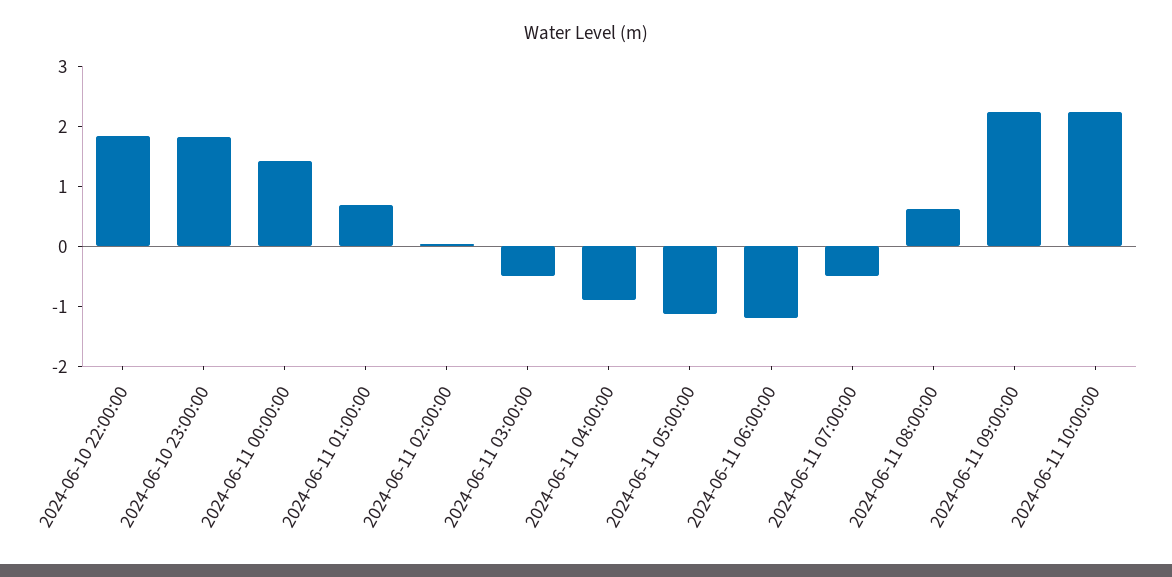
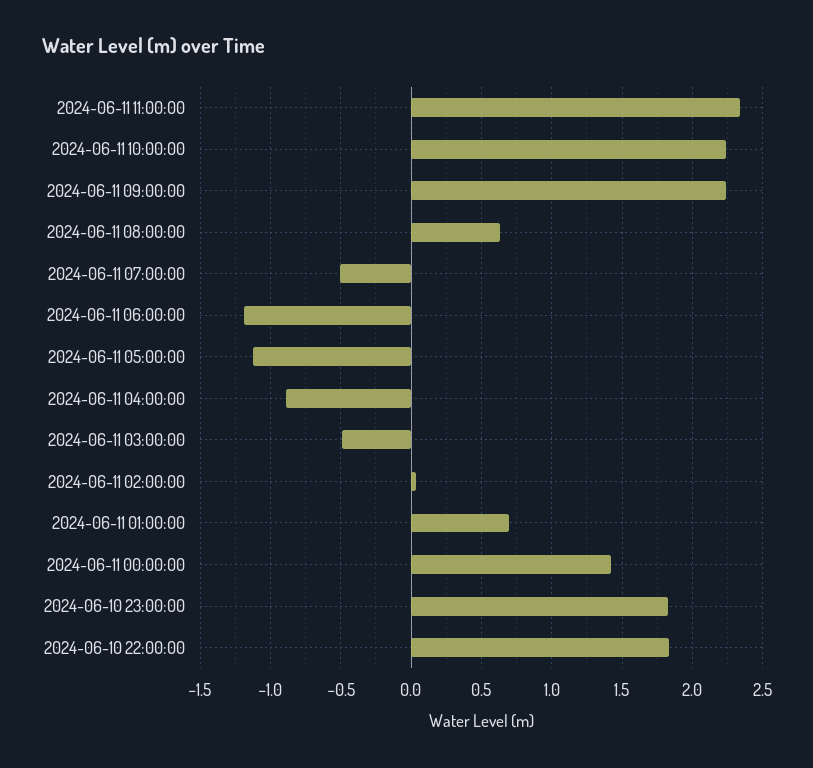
2024-06-11 11:00:00: none -> 2.35

